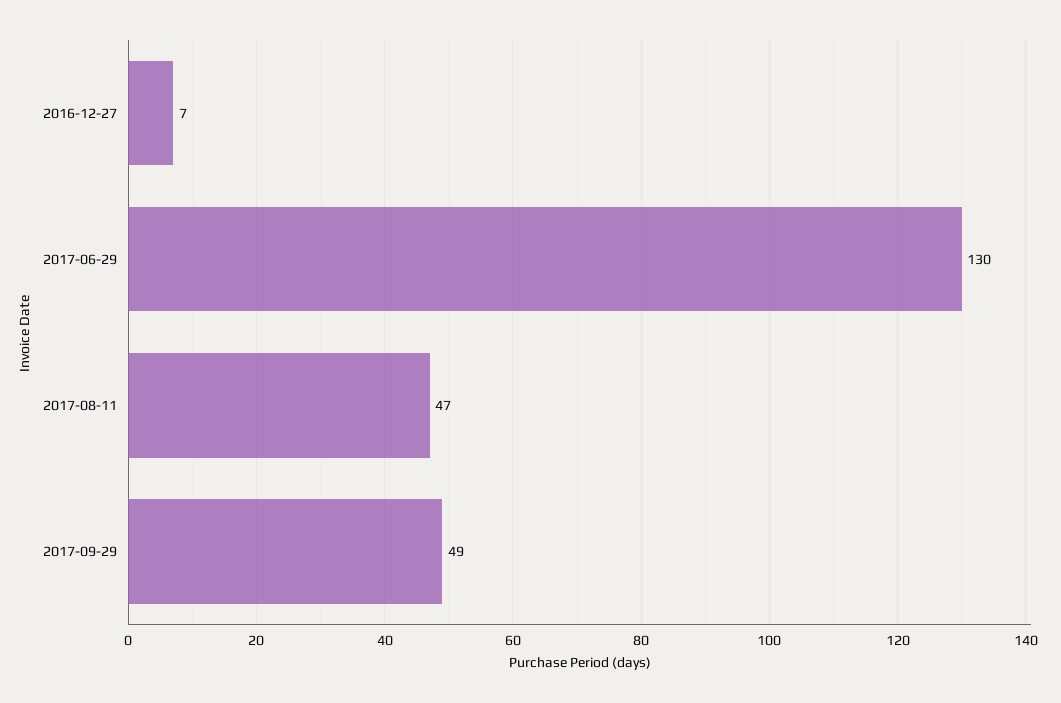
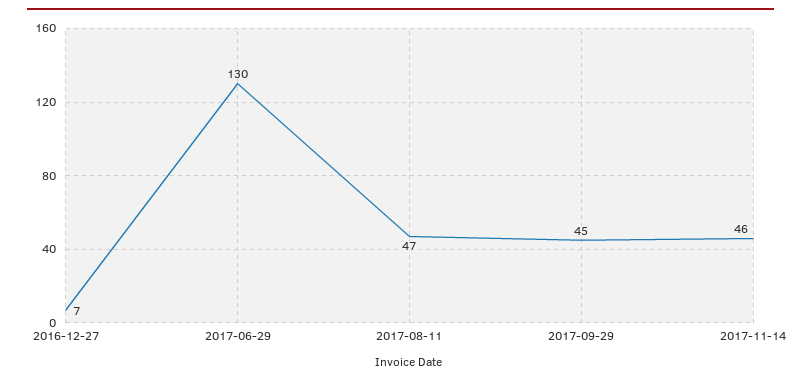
2017-09-29: 49 -> 45
2017-11-14: none -> 46

